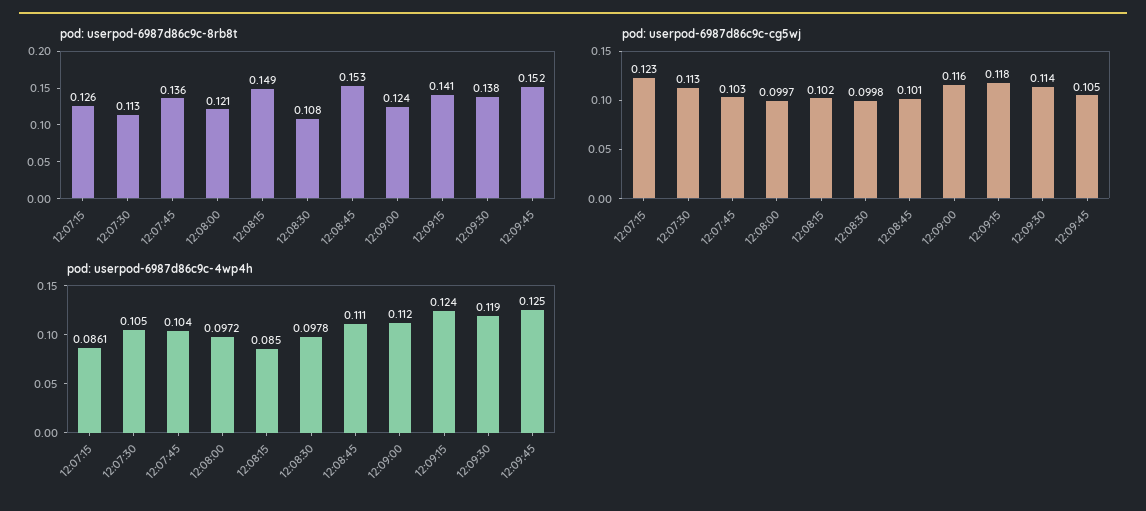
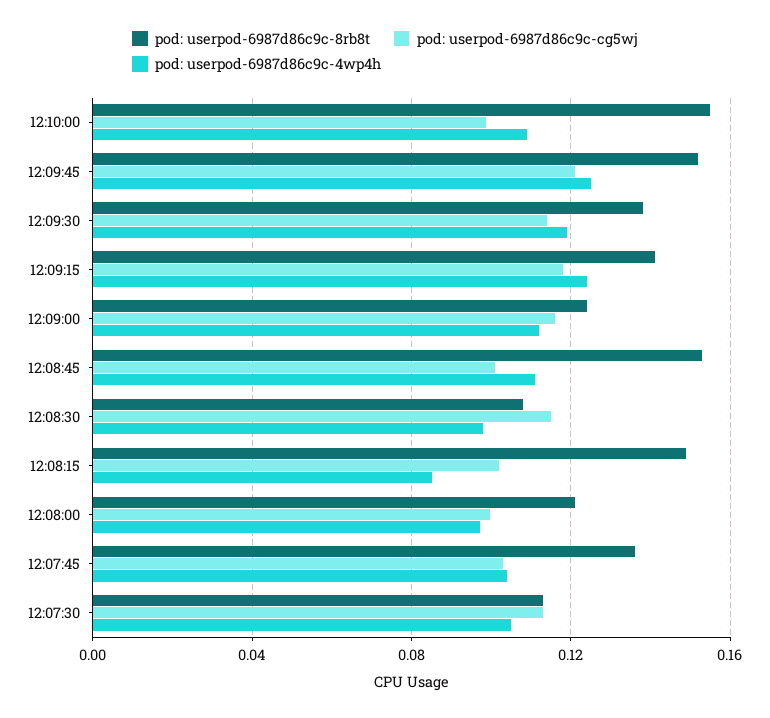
pod: userpod-6987d86c9c-8rb8t, 12:07:15: 0.126 -> none
pod: userpod-6987d86c9c-cg5wj, 12:07:15: 0.123 -> none
pod: userpod-6987d86c9c-cg5wj, 12:08:30: 0.0998 -> 0.115
pod: userpod-6987d86c9c-cg5wj, 12:09:45: 0.105 -> 0.12
pod: userpod-6987d86c9c-4wp4h, 12:07:15: 0.0861 -> none
pod: userpod-6987d86c9c-8rb8t, 12:10:00: none -> 0.155
pod: userpod-6987d86c9c-cg5wj, 12:10:00: none -> 0.1
pod: userpod-6987d86c9c-4wp4h, 12:10:00: none -> 0.11

